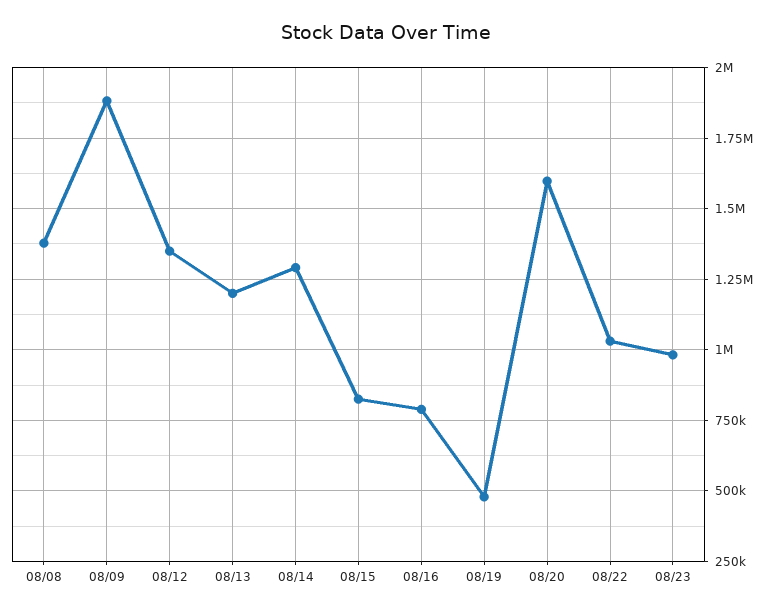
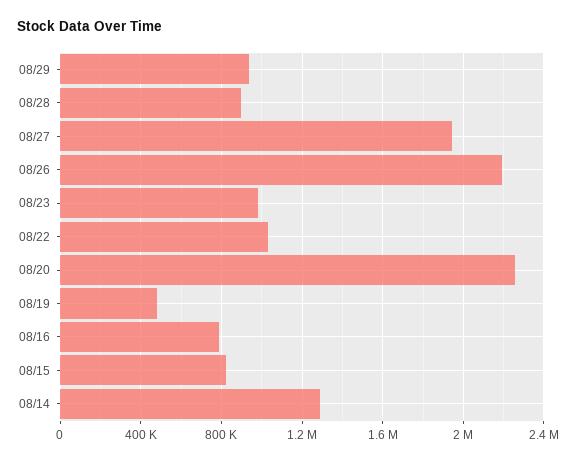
08/08: 1375000 -> none
08/09: 1875000 -> none
08/12: 1350000 -> none
08/13: 1200000 -> none
08/20: 1600000 -> 2250000
08/29: none -> 950000
08/28: none -> 900000
08/27: none -> 1950000
08/26: none -> 2200000

